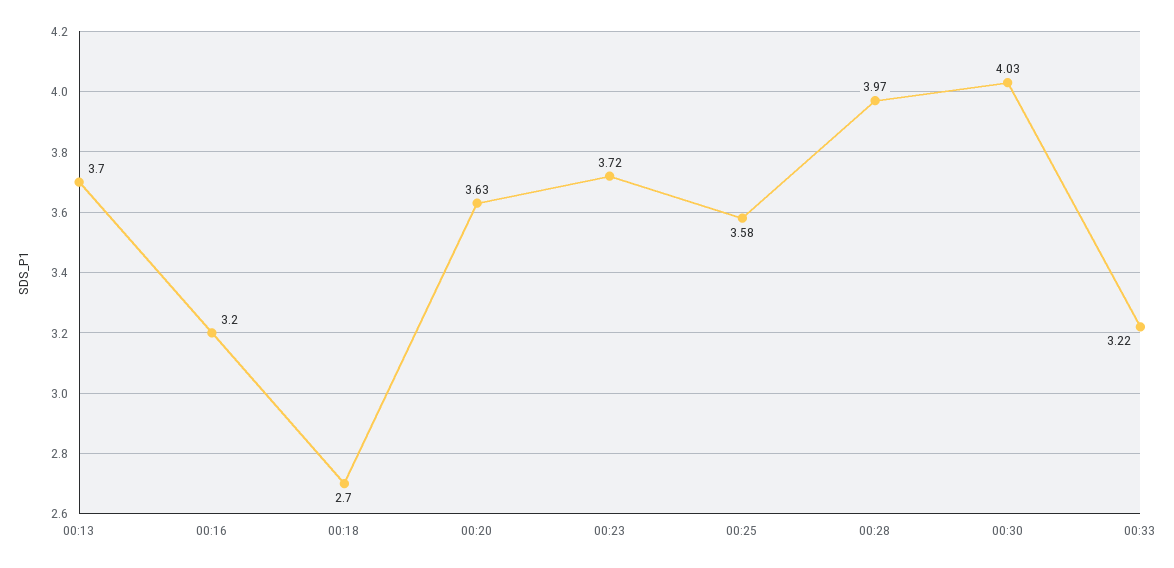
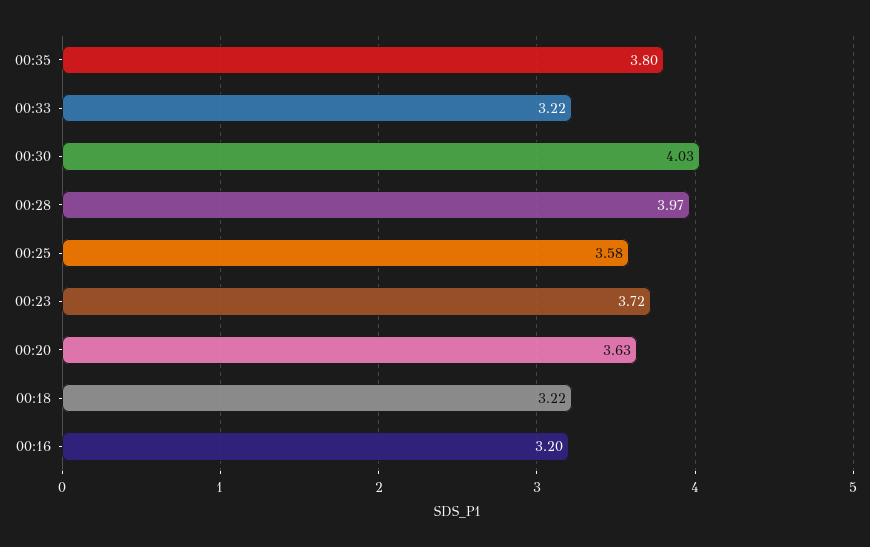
00:13: 3.7 -> none
00:18: 2.7 -> 3.22
00:35: none -> 3.8

